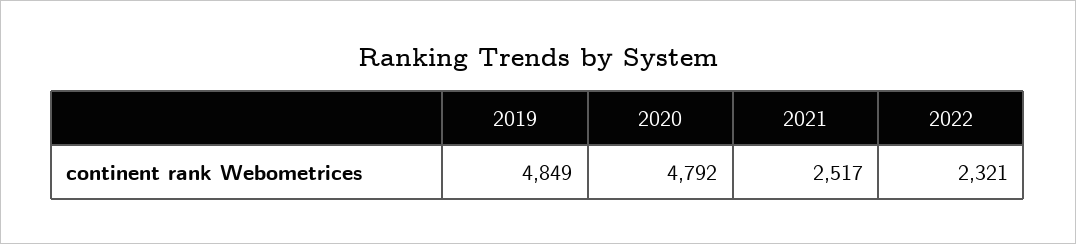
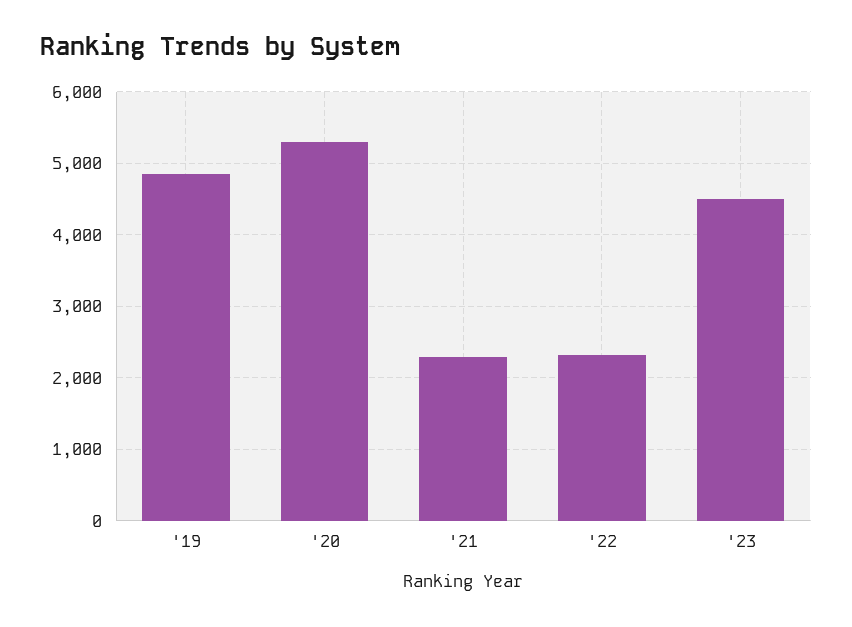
2020: 4792 -> 5300
2021: 2517 -> 2300
'23: none -> 4500

